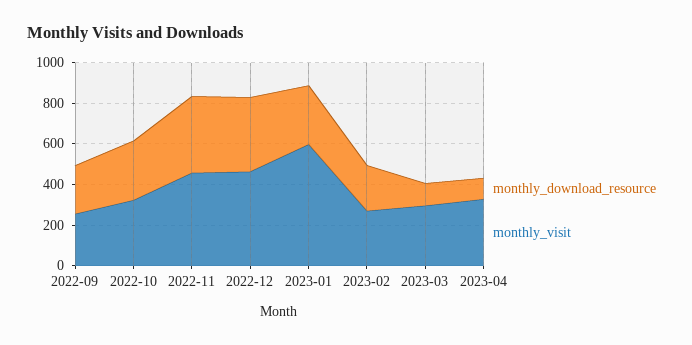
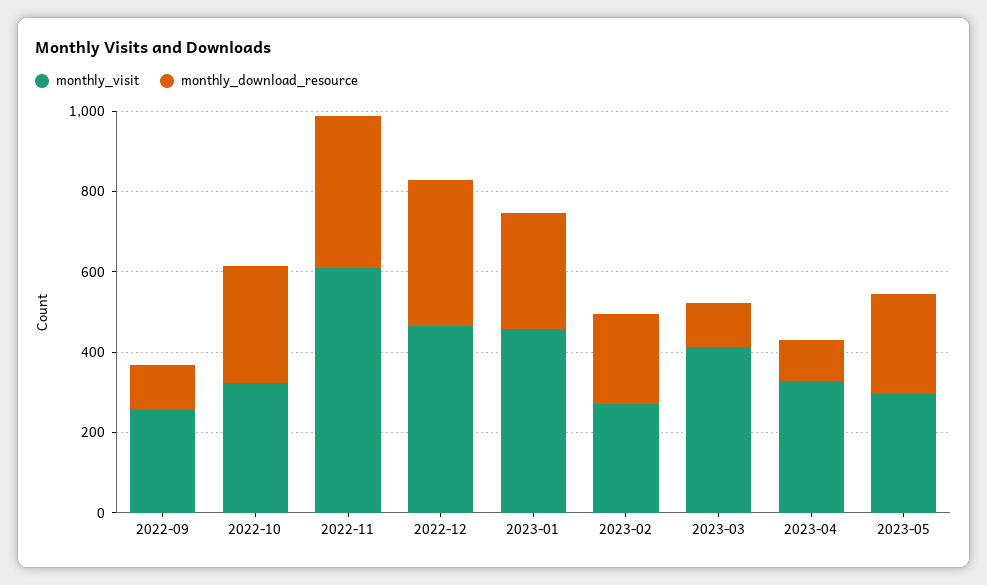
monthly_download_resource, 2022-09: 250 -> 100
monthly_visit, 2022-11: 450 -> 600
monthly_visit, 2023-01: 600 -> 450
monthly_visit, 2023-03: 300 -> 400
monthly_visit, 2023-05: none -> 300
monthly_download_resource, 2023-05: none -> 250

